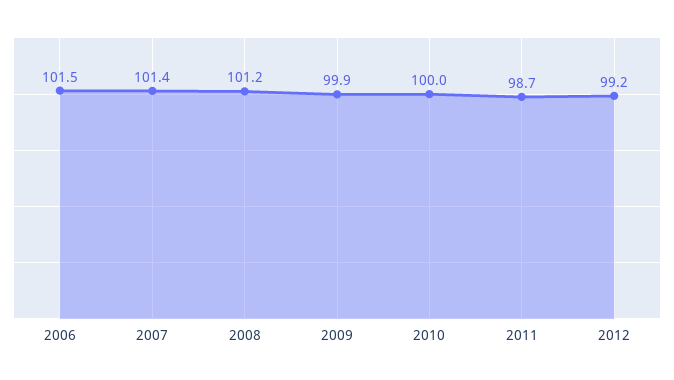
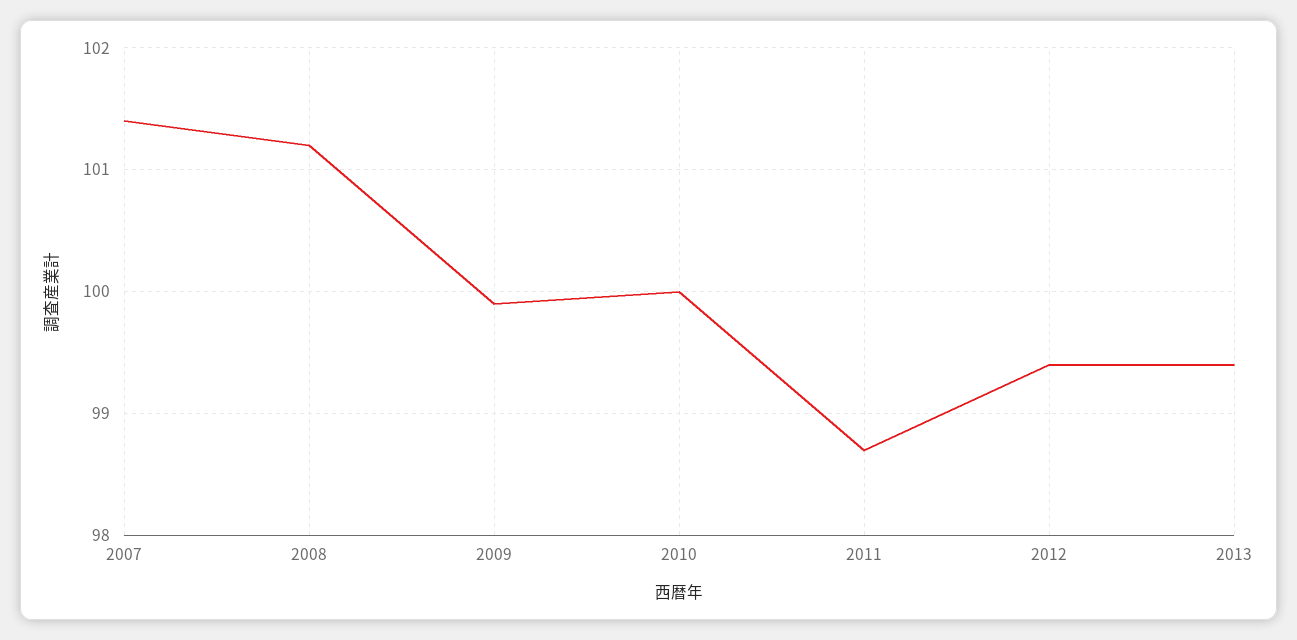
2006: 101.5 -> none
2012: 99.2 -> 99.4
2013: none -> 99.4

